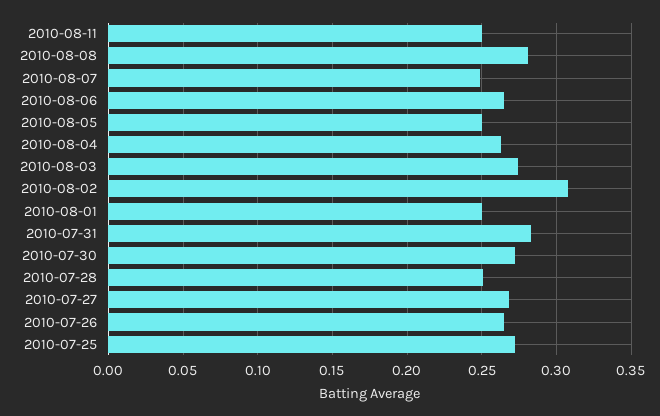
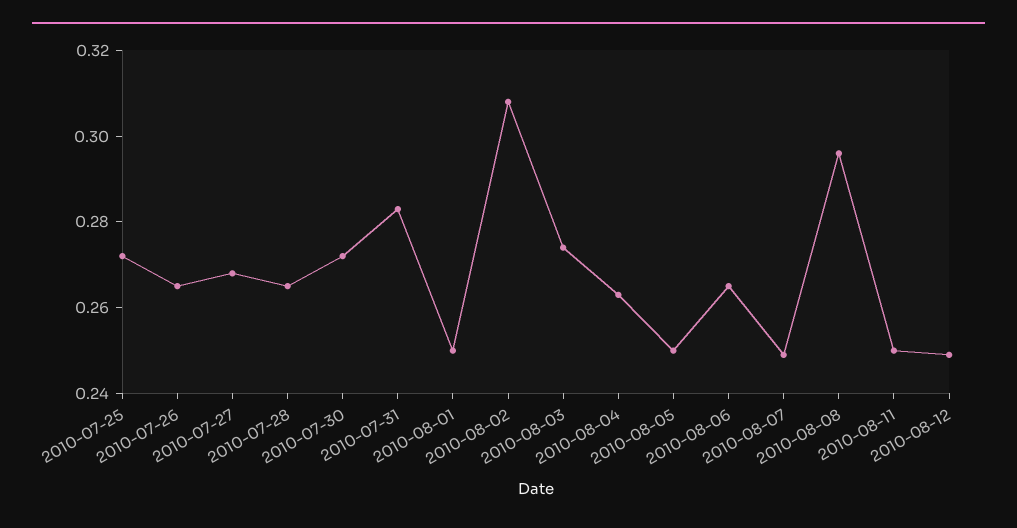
2010-08-08: 0.28 -> 0.295
2010-07-28: 0.25 -> 0.265
2010-08-12: none -> 0.25

